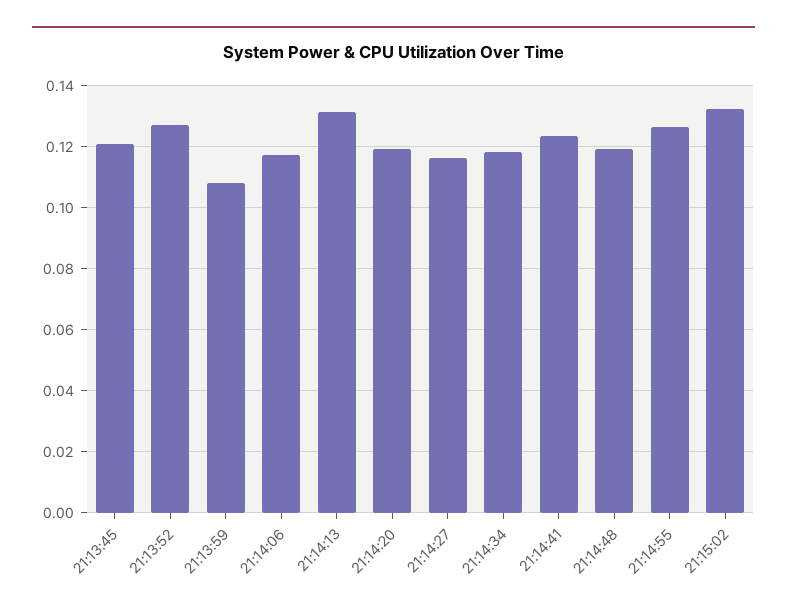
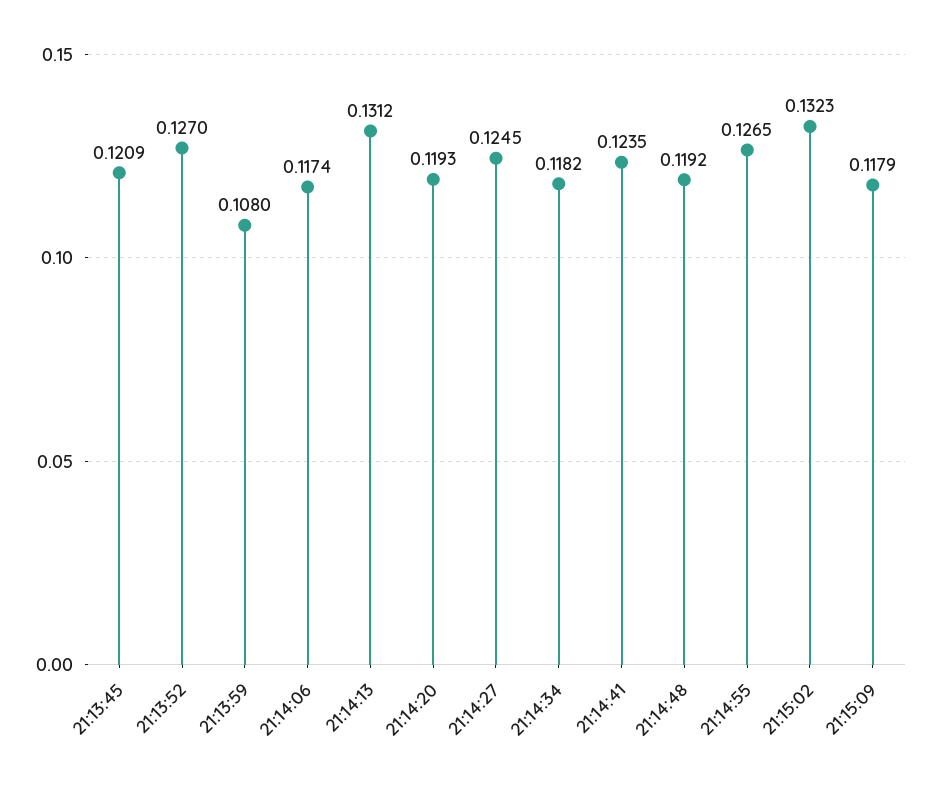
21:14:27: 0.116 -> 0.1245
21:15:09: none -> 0.1179

